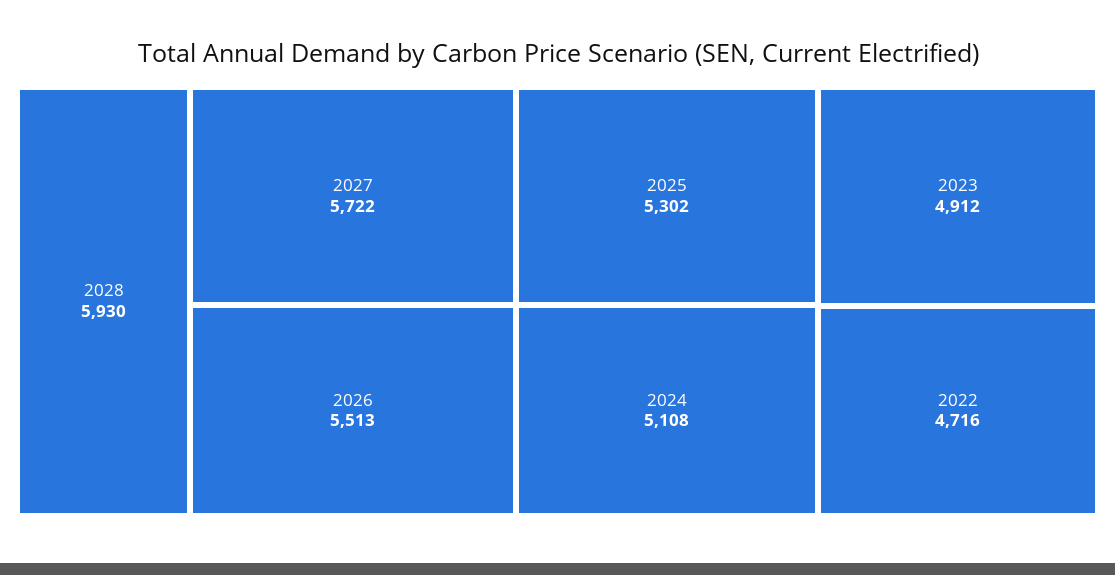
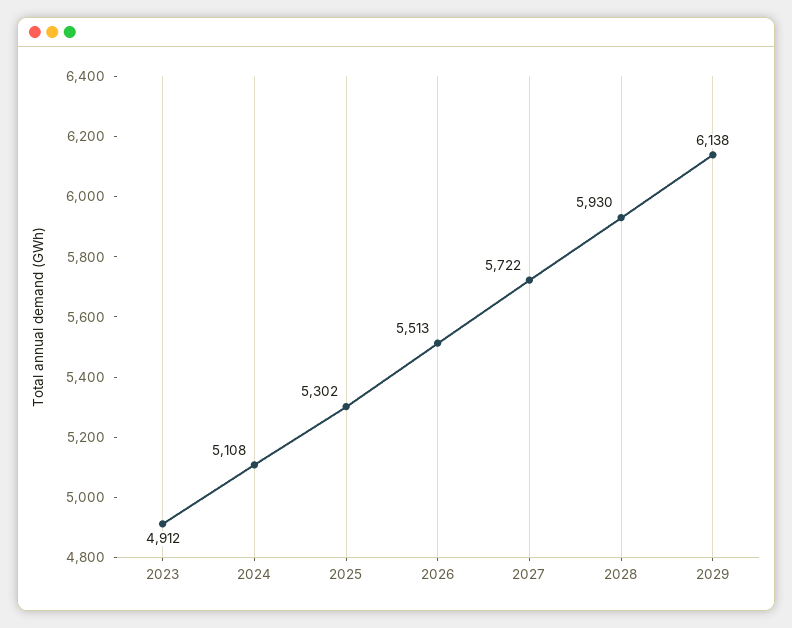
2022: 4716 -> none
2029: none -> 6138

